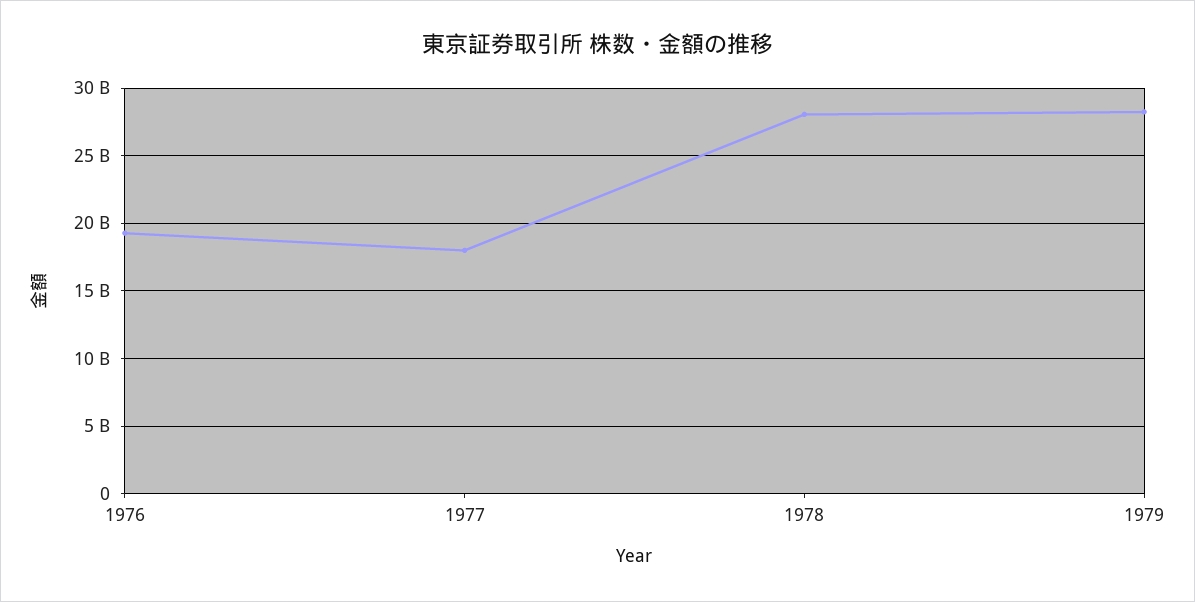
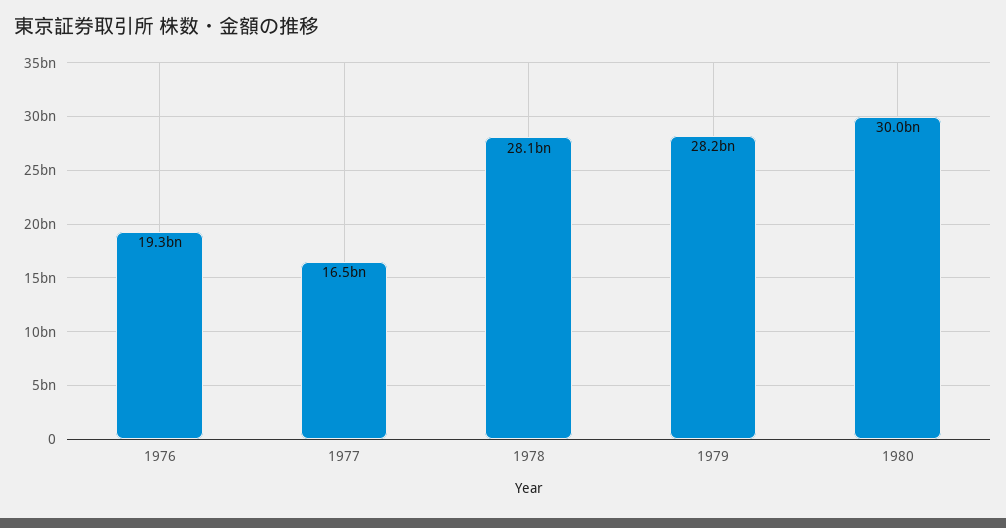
1977: 18000000000 -> 16500000000
1980: none -> 30000000000

